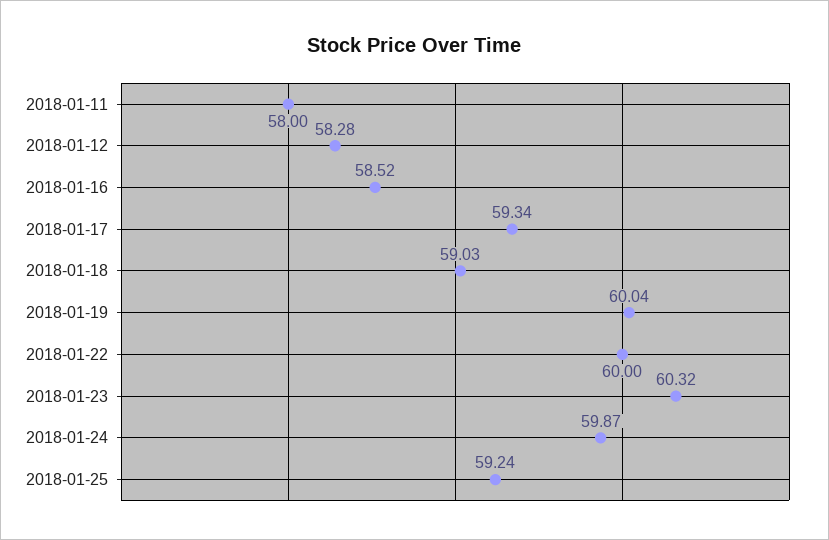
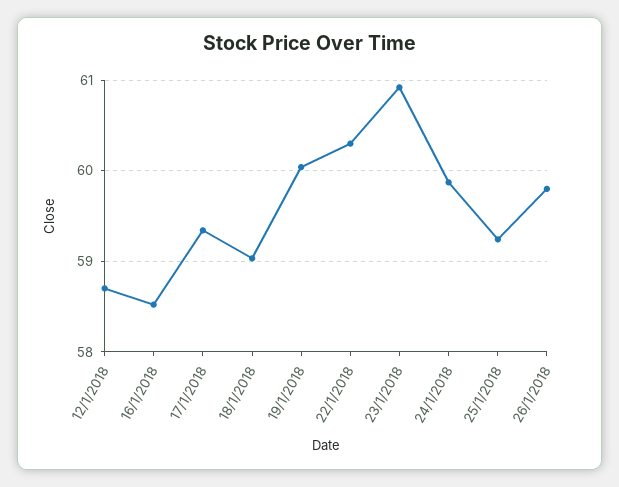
2018-01-11: 58 -> none
2018-01-12: 58.28 -> 58.7
2018-01-22: 60 -> 60.3
2018-01-23: 60.32 -> 60.9
26/1/2018: none -> 59.8

